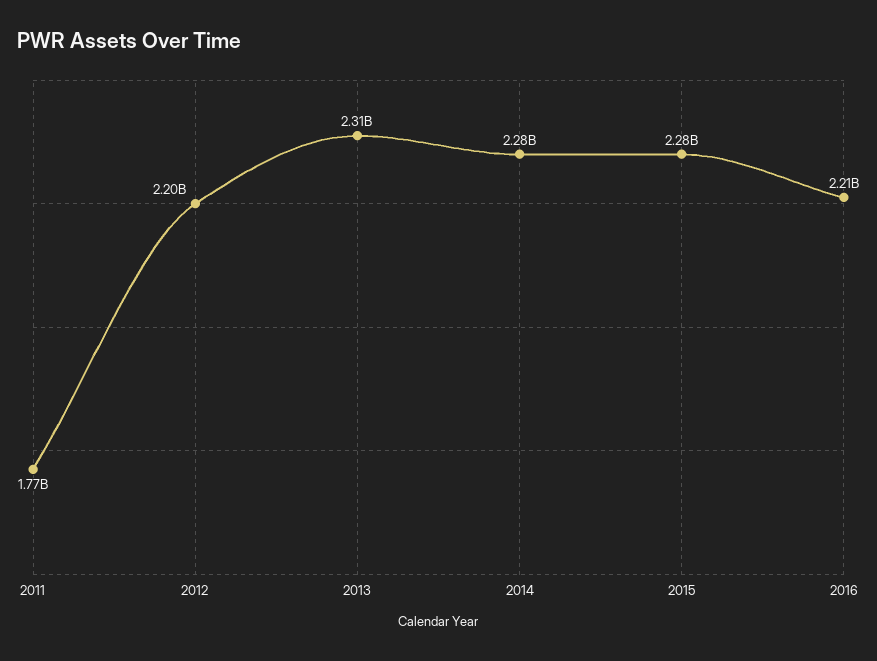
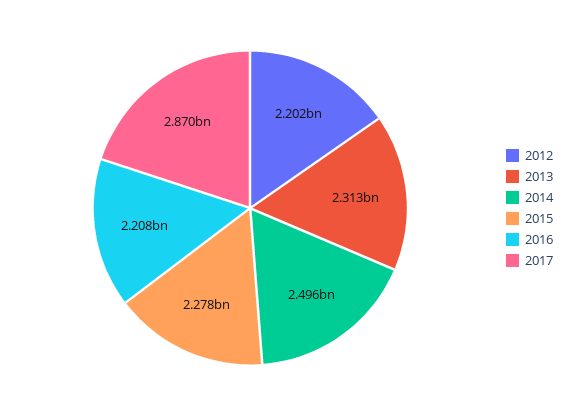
2011: 1770000000 -> none
2014: 2280000000 -> 2496000000
2017: none -> 2870000000

